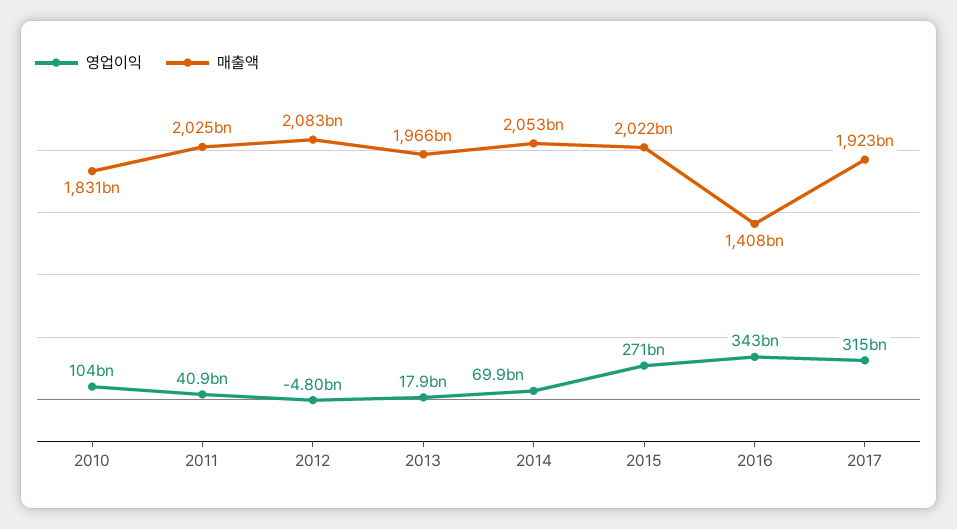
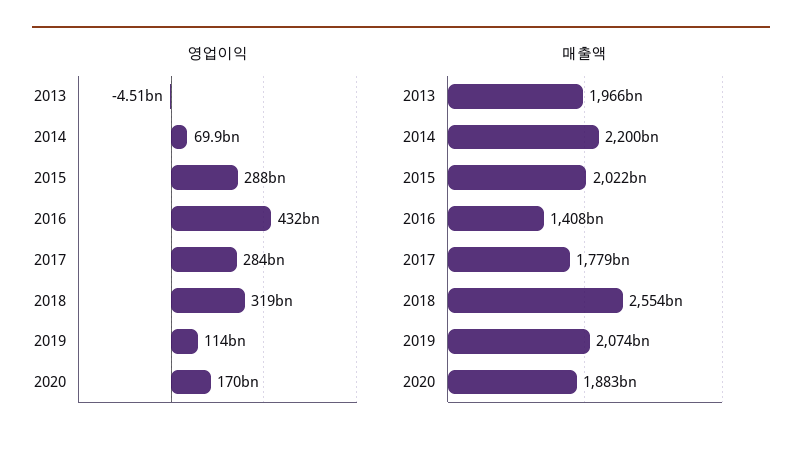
영업이익, 2010: 104000000000 -> none
매출액, 2010: 1831000000000 -> none
영업이익, 2011: 40900000000 -> none
매출액, 2011: 2025000000000 -> none
영업이익, 2012: -4800000000 -> none
매출액, 2012: 2083000000000 -> none
영업이익, 2013: 17900000000 -> -4510000000
매출액, 2014: 2053000000000 -> 2200000000000
영업이익, 2015: 271000000000 -> 288000000000
영업이익, 2016: 343000000000 -> 432000000000
영업이익, 2017: 315000000000 -> 284000000000
매출액, 2017: 1923000000000 -> 1779000000000
영업이익, 2018: none -> 319000000000
영업이익, 2019: none -> 114000000000
영업이익, 2020: none -> 170000000000
매출액, 2018: none -> 2554000000000
매출액, 2019: none -> 2074000000000
매출액, 2020: none -> 1883000000000

